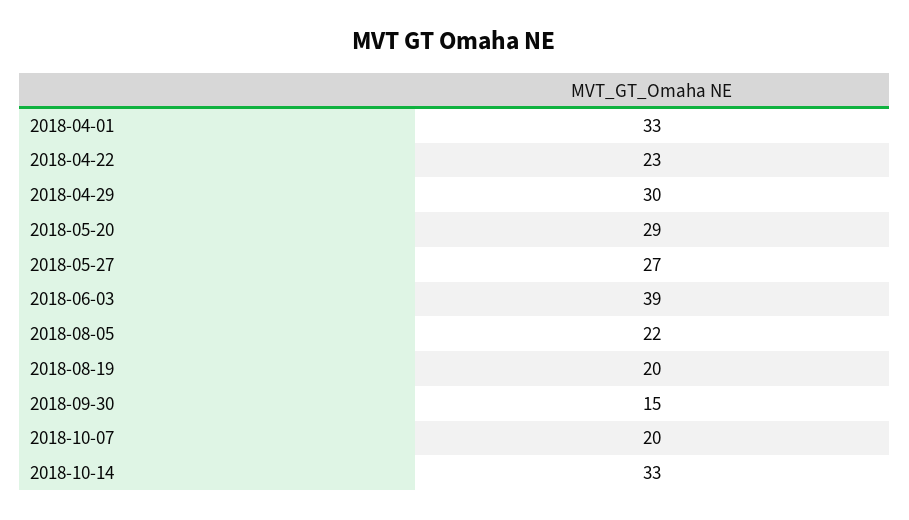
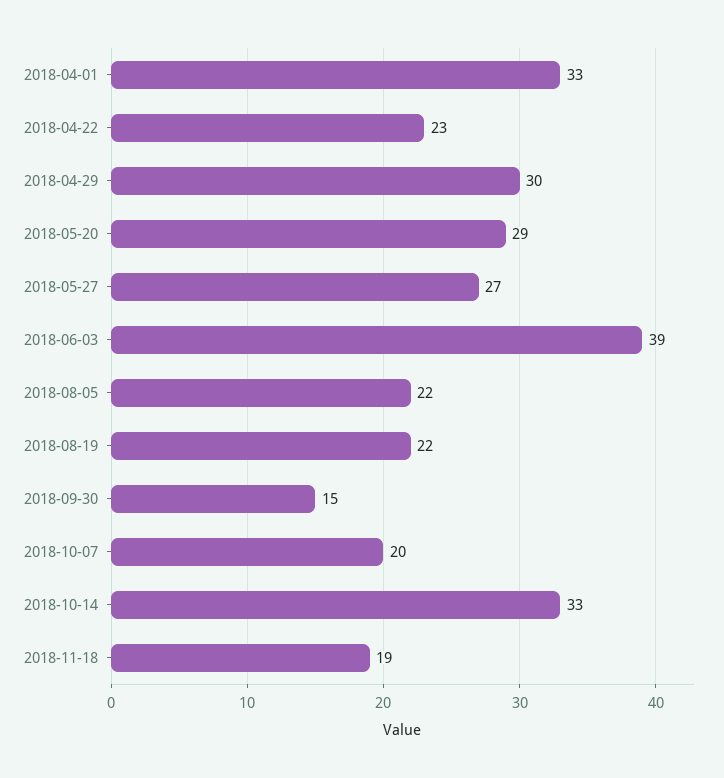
2018-08-19: 20 -> 22
2018-11-18: none -> 19

